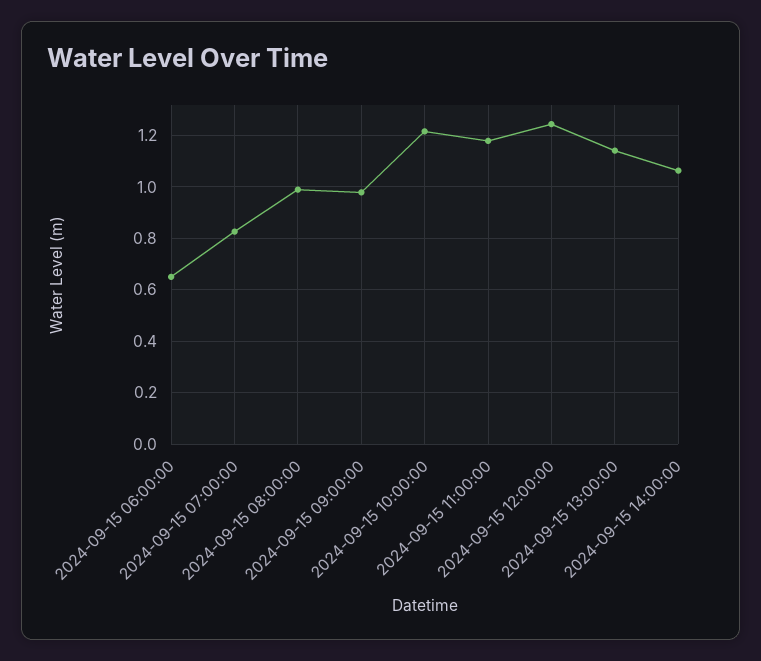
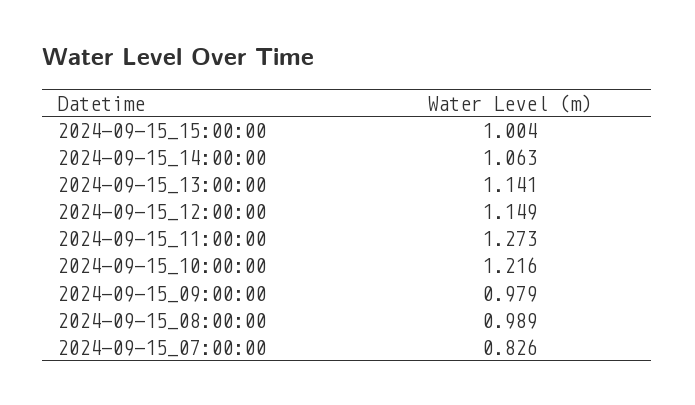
2024-09-15 06:00:00: 0.65 -> none
2024-09-15 11:00:00: 1.175 -> 1.273
2024-09-15 12:00:00: 1.25 -> 1.149
2024-09-15_15:00:00: none -> 1.004

